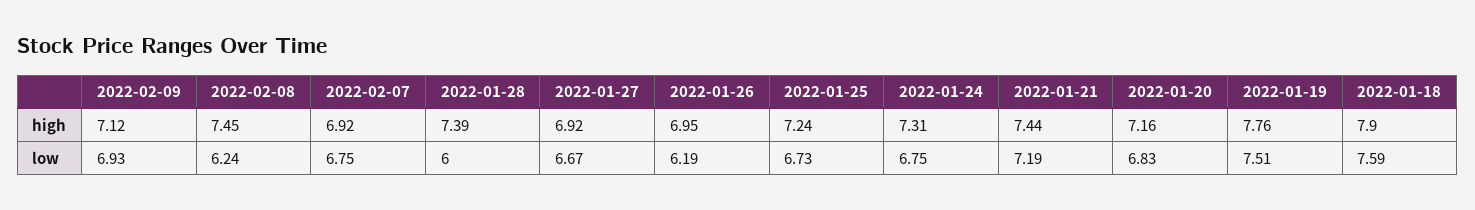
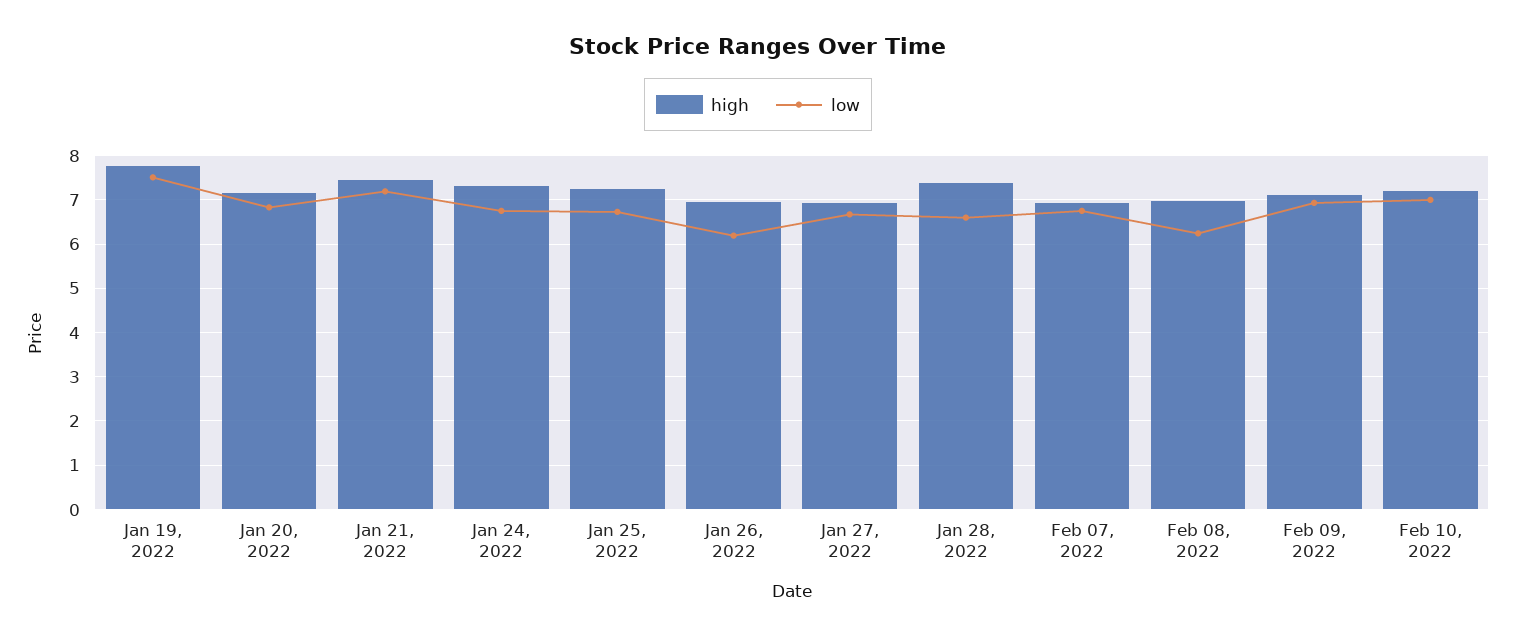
high, 2022-02-08: 7.45 -> 7
high, 2022-01-18: 7.9 -> none
low, 2022-01-28: 6 -> 6.6
low, 2022-01-18: 7.59 -> none
high, Feb 10, 2022: none -> 7.2
low, Feb 10, 2022: none -> 7

